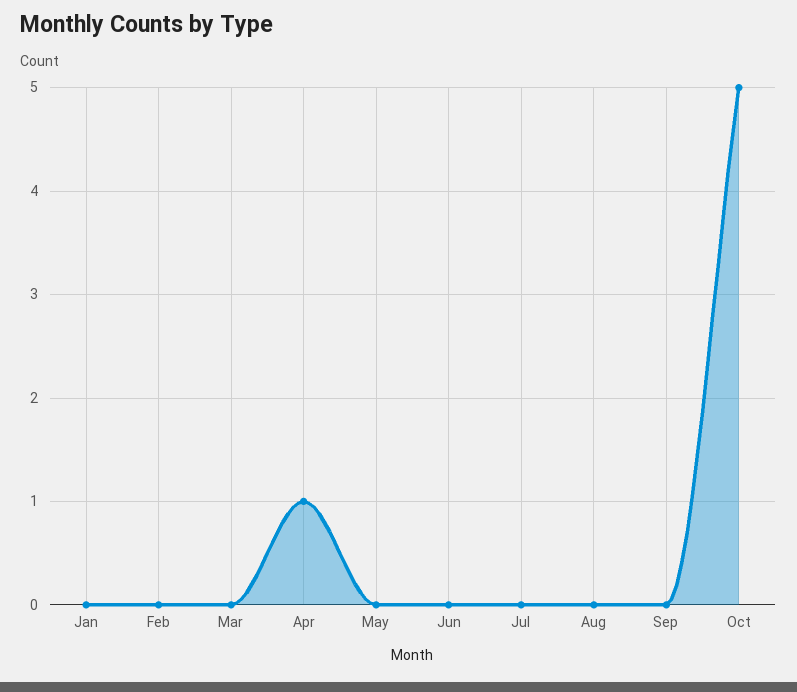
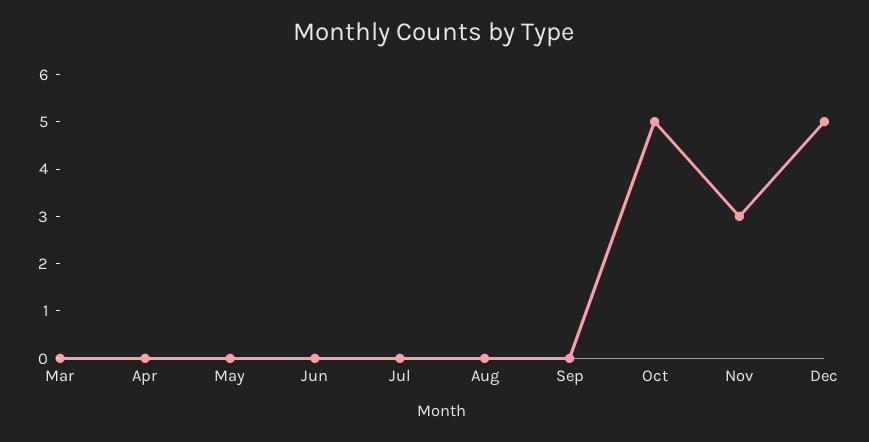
Jan: 0 -> none
Feb: 0 -> none
Apr: 1 -> 0
Nov: none -> 3
Dec: none -> 5

